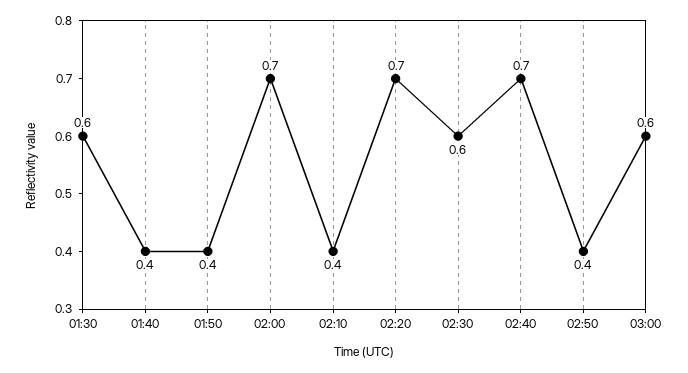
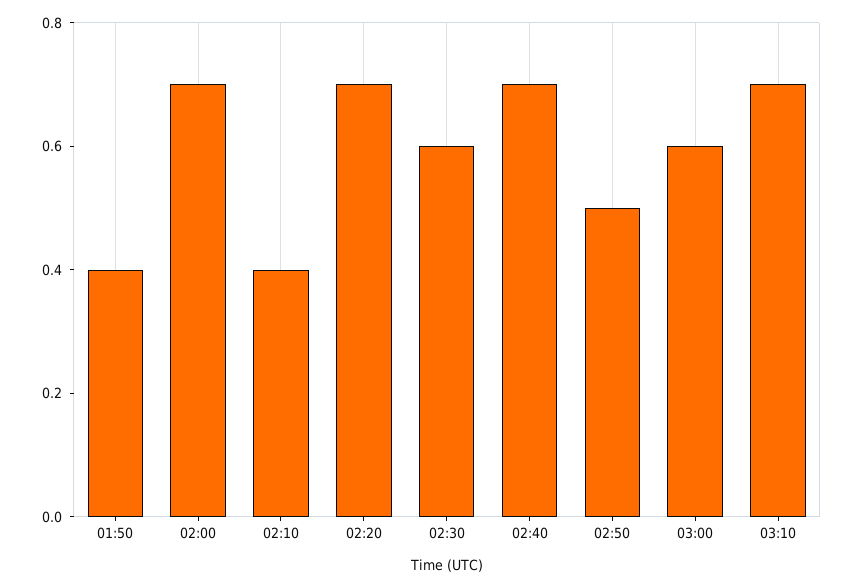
01:30: 0.6 -> none
01:40: 0.4 -> none
02:50: 0.4 -> 0.5
03:10: none -> 0.7

